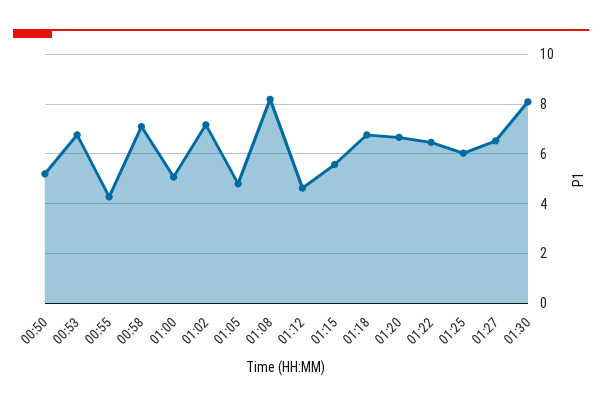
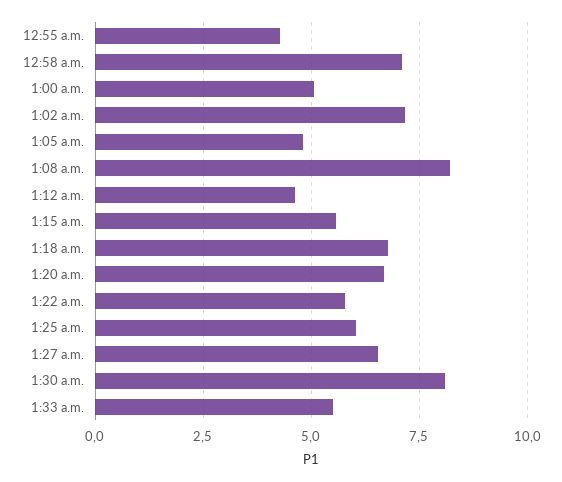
00:50: 5.25 -> none
00:53: 6.75 -> none
01:22: 6.5 -> 5.75
1:33 a.m.: none -> 5.5

